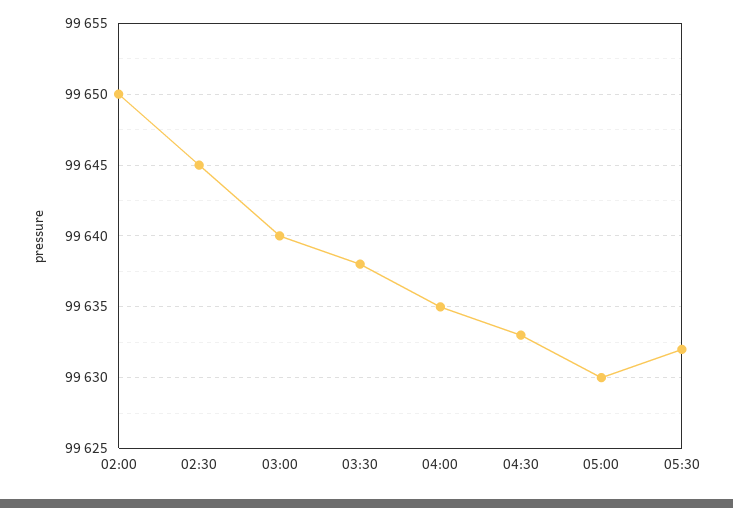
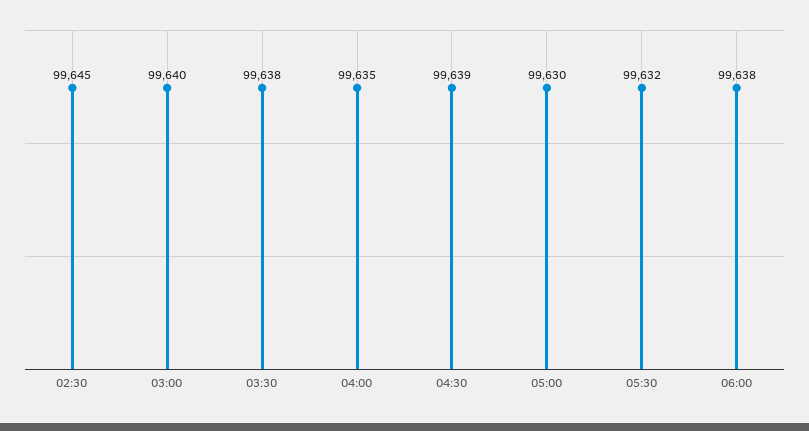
02:00: 99650 -> none
04:30: 99633 -> 99639
06:00: none -> 99638

